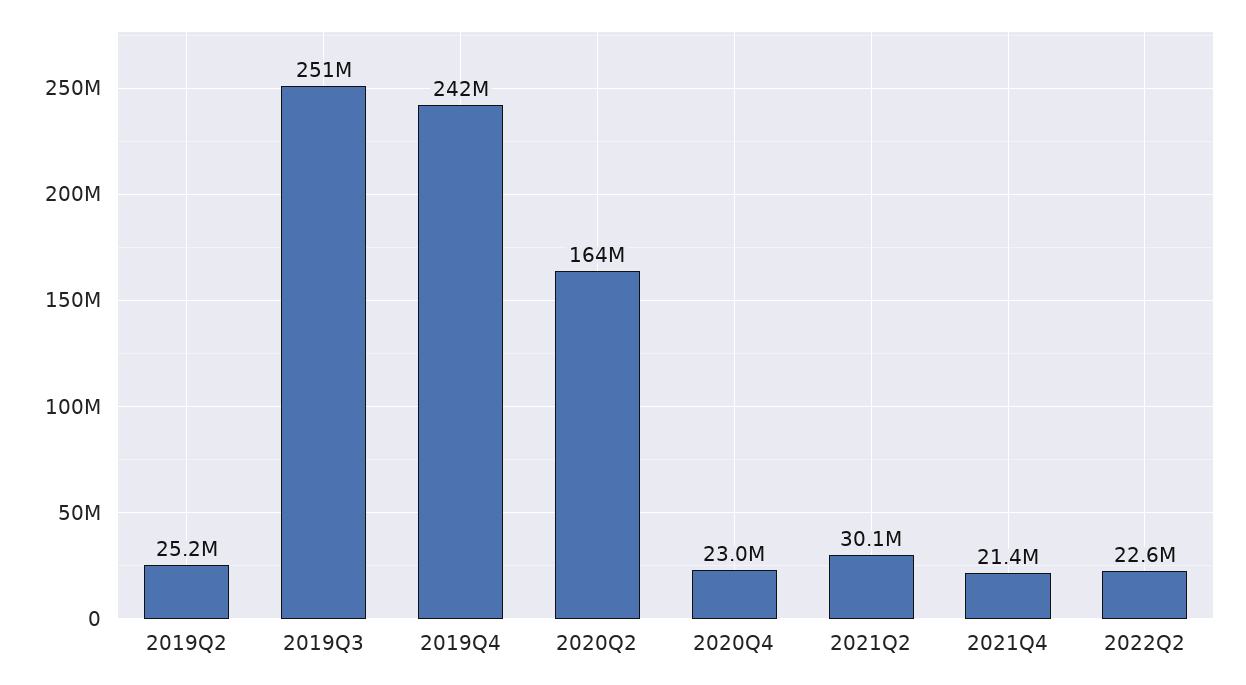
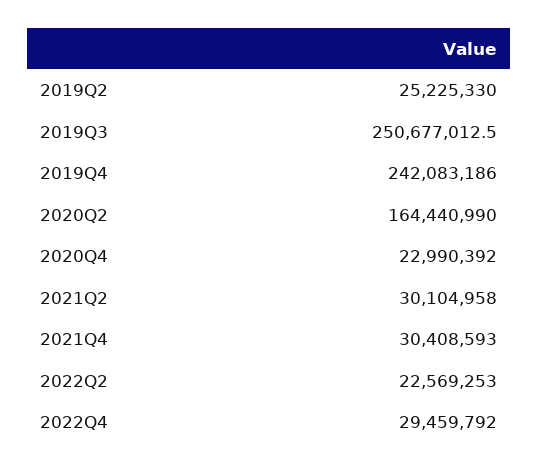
2021Q4: 21400000 -> 30408593
2022Q4: none -> 29459792

